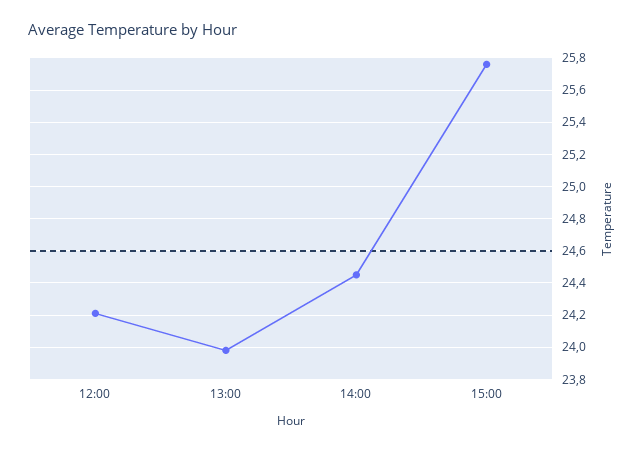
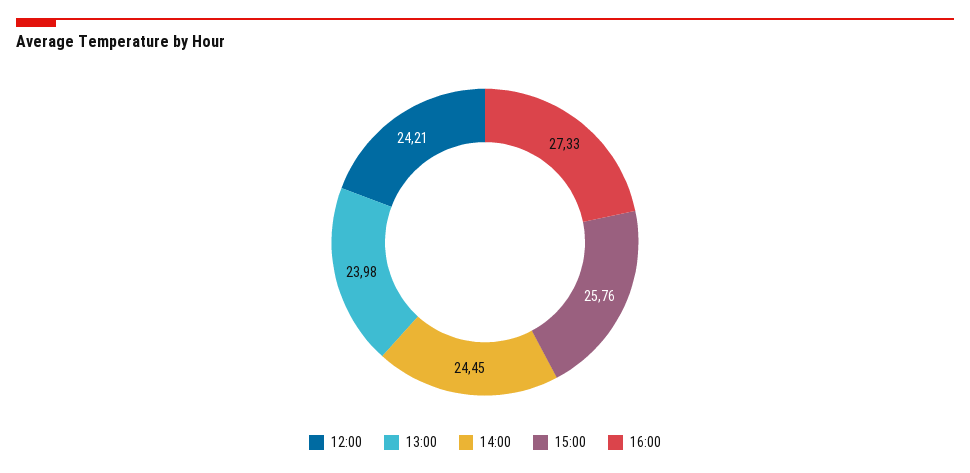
16:00: none -> 27.33

